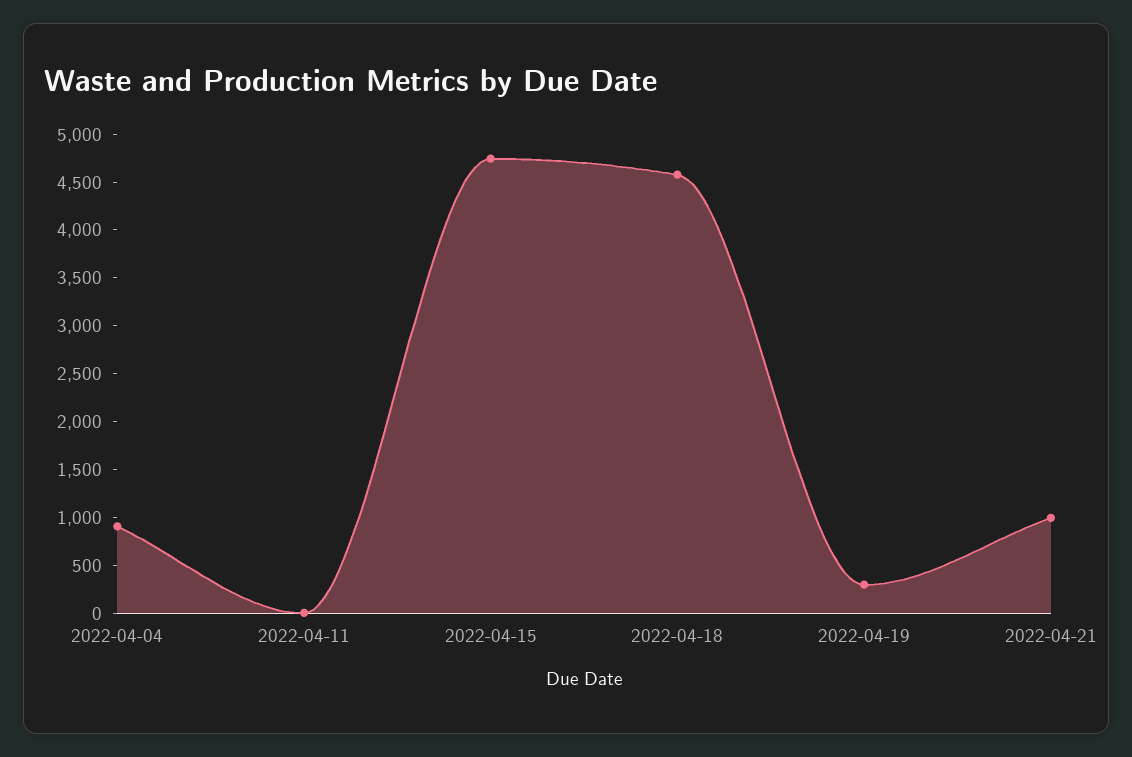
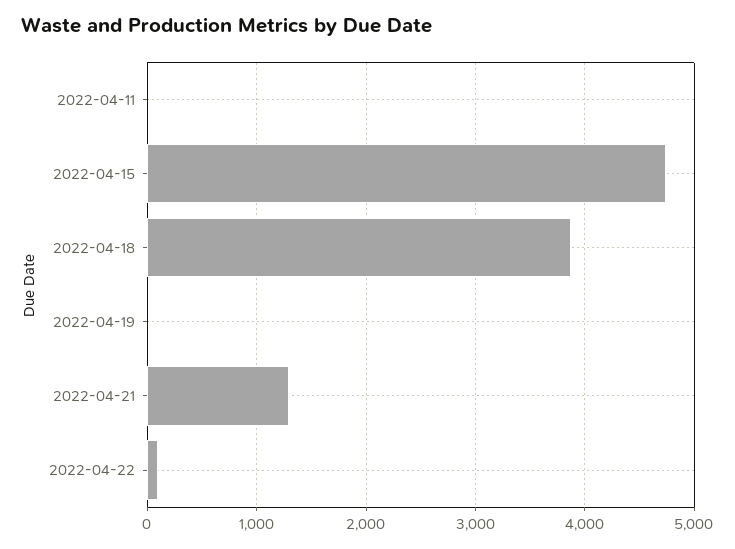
2022-04-04: 900 -> none
2022-04-18: 4600 -> 3900
2022-04-19: 300 -> 0
2022-04-21: 1000 -> 1300
2022-04-22: none -> 100

